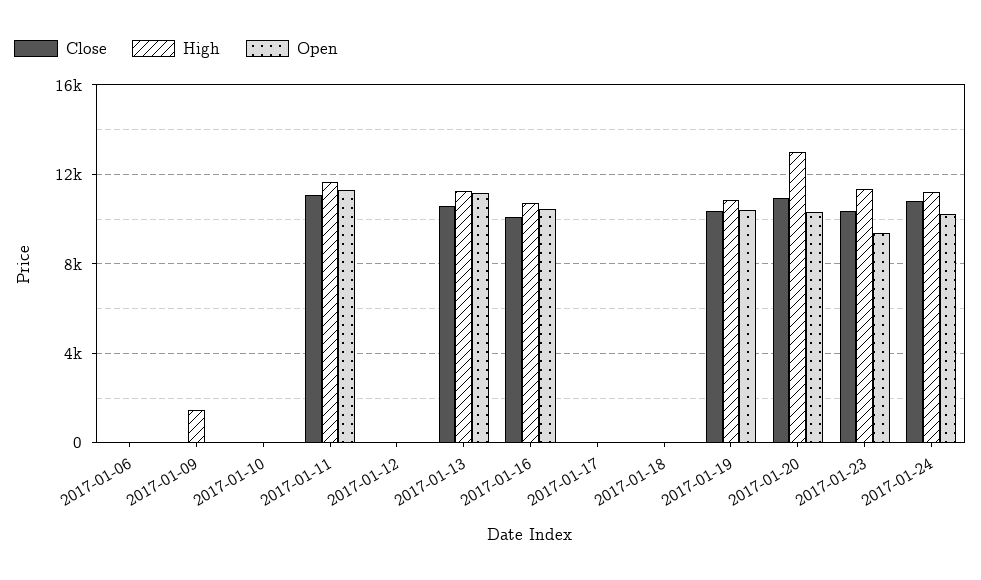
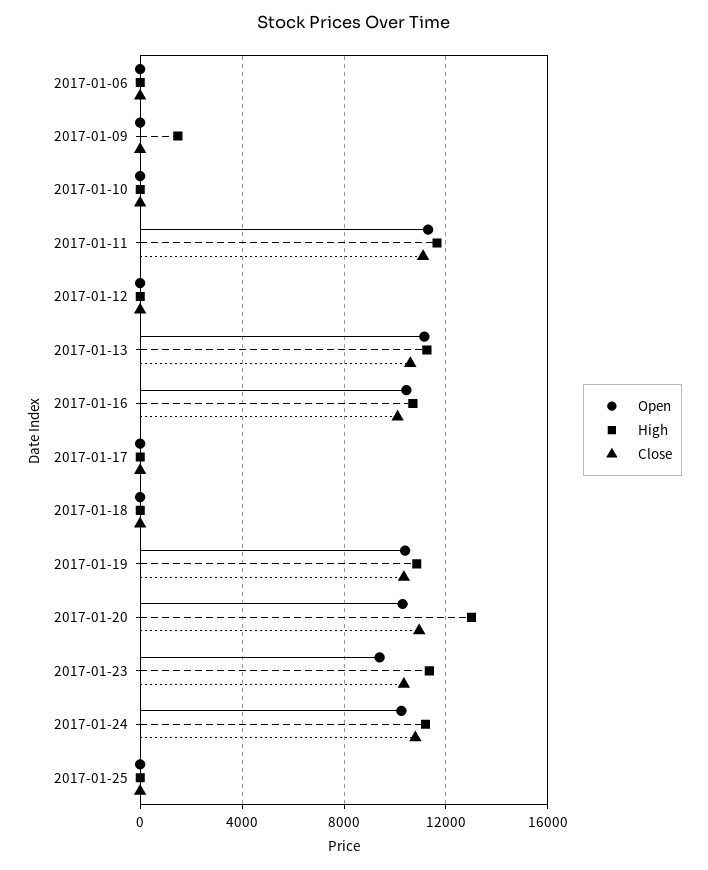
Open, 2017-01-25: none -> 0
High, 2017-01-25: none -> 0
Close, 2017-01-25: none -> 0

